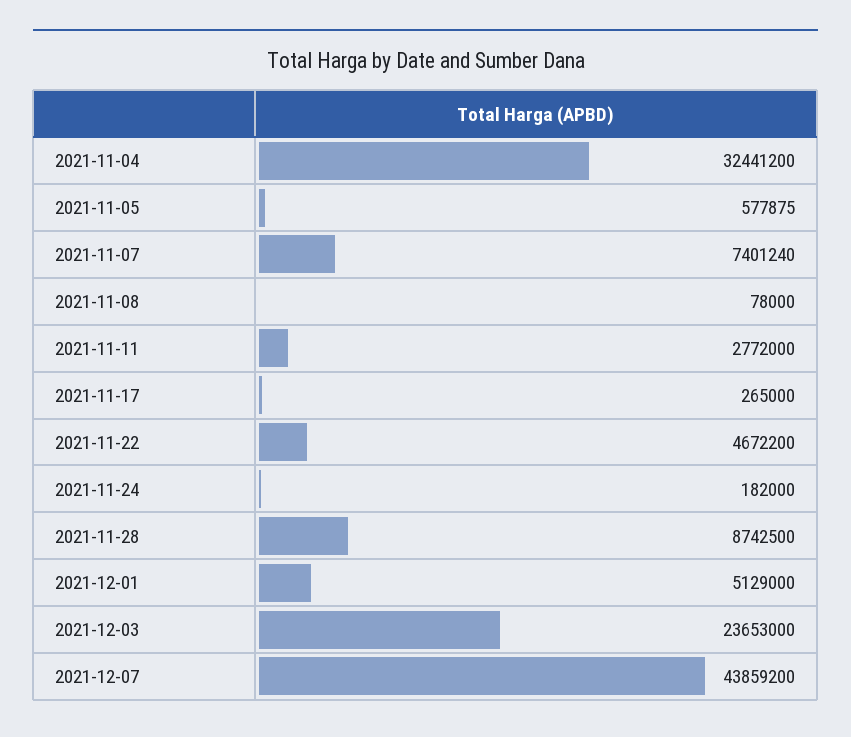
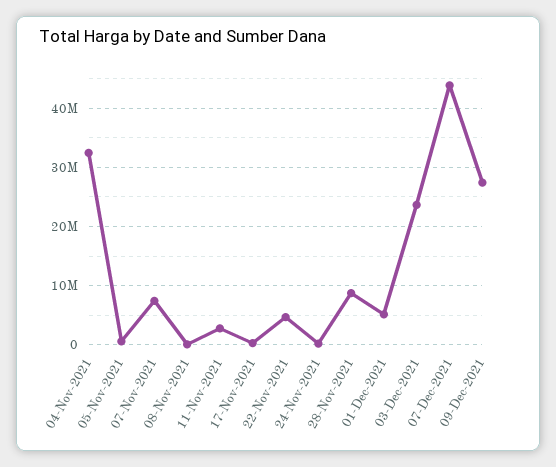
09-Dec-2021: none -> 28000000

